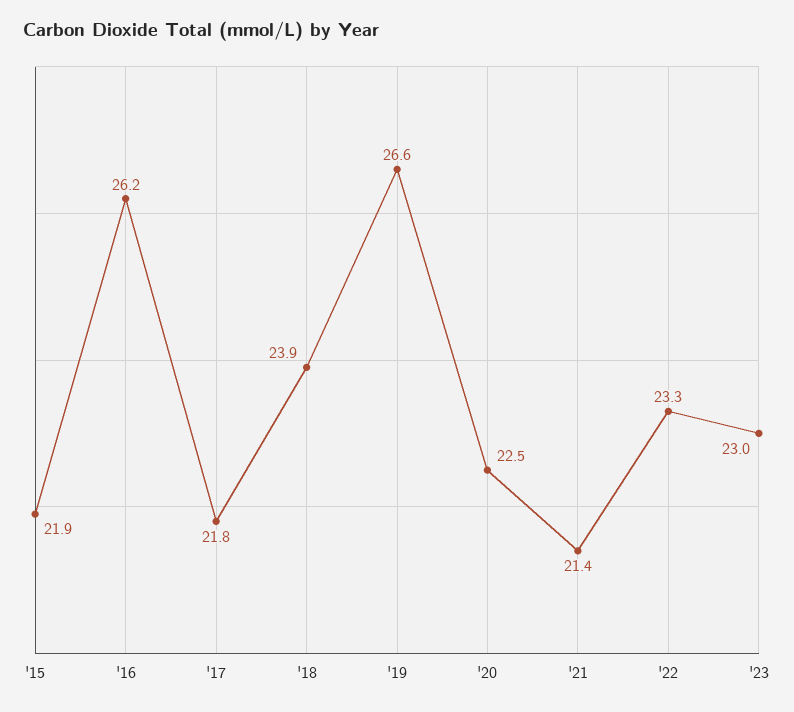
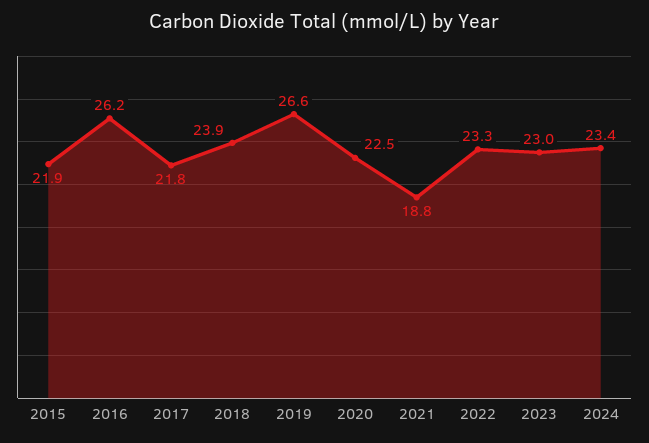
'21: 21.4 -> 18.8
2024: none -> 23.4

